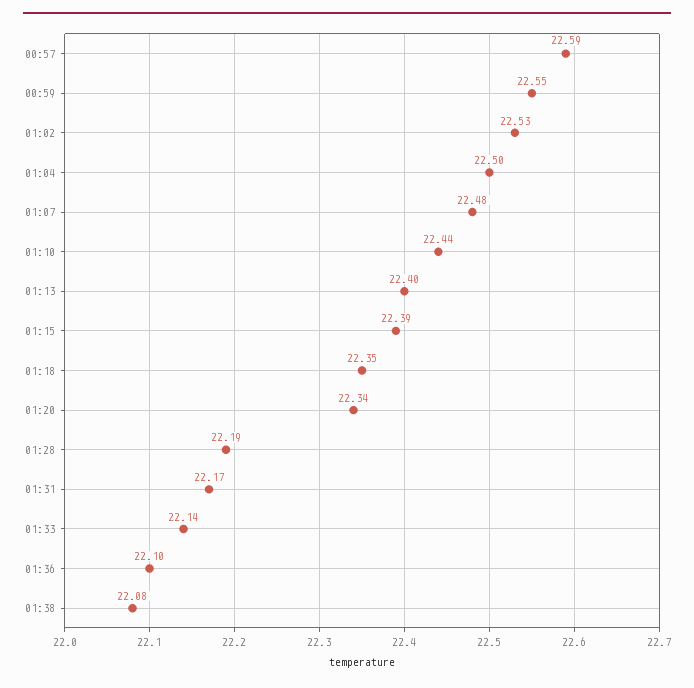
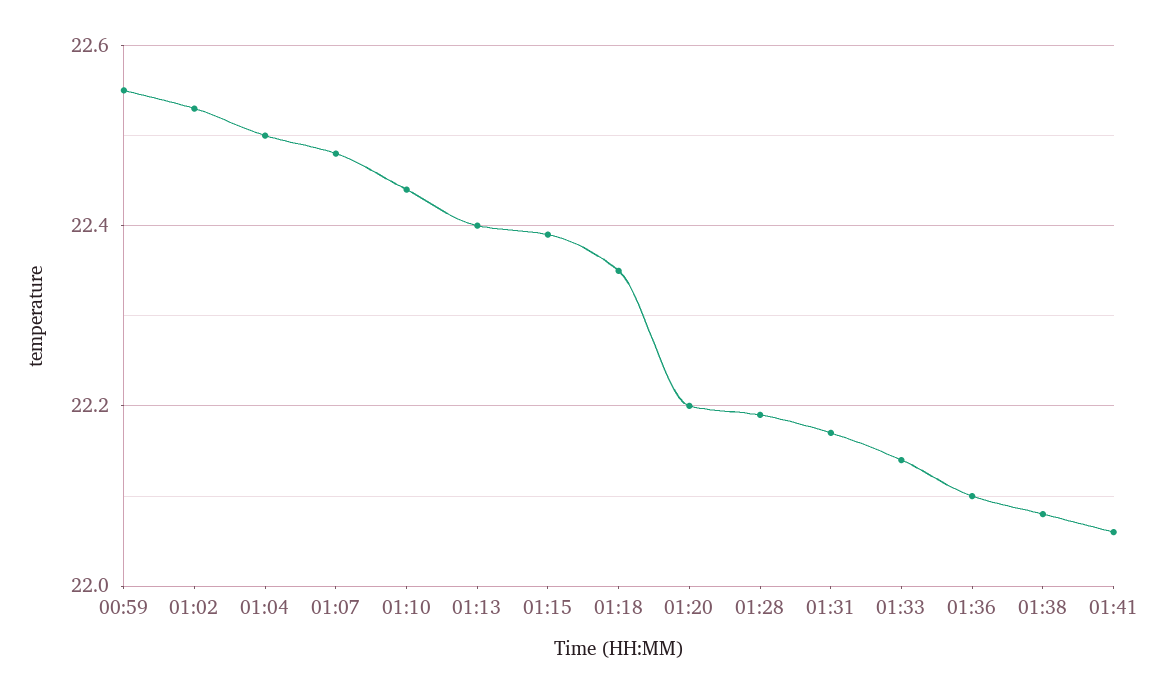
00:57: 22.59 -> none
01:20: 22.34 -> 22.2
01:41: none -> 22.05

